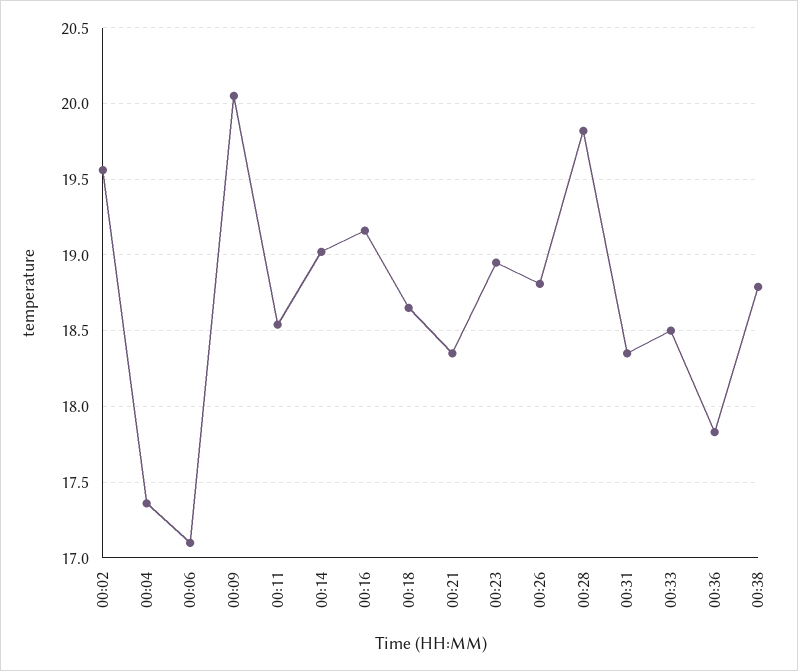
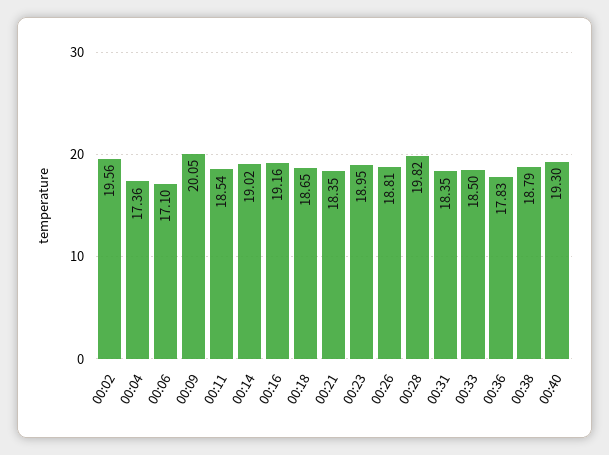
00:40: none -> 19.3

